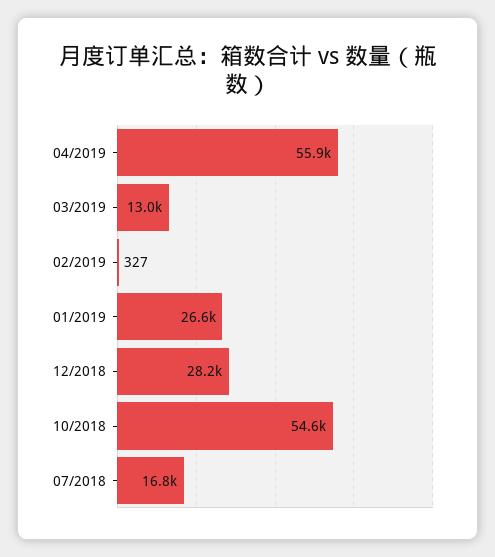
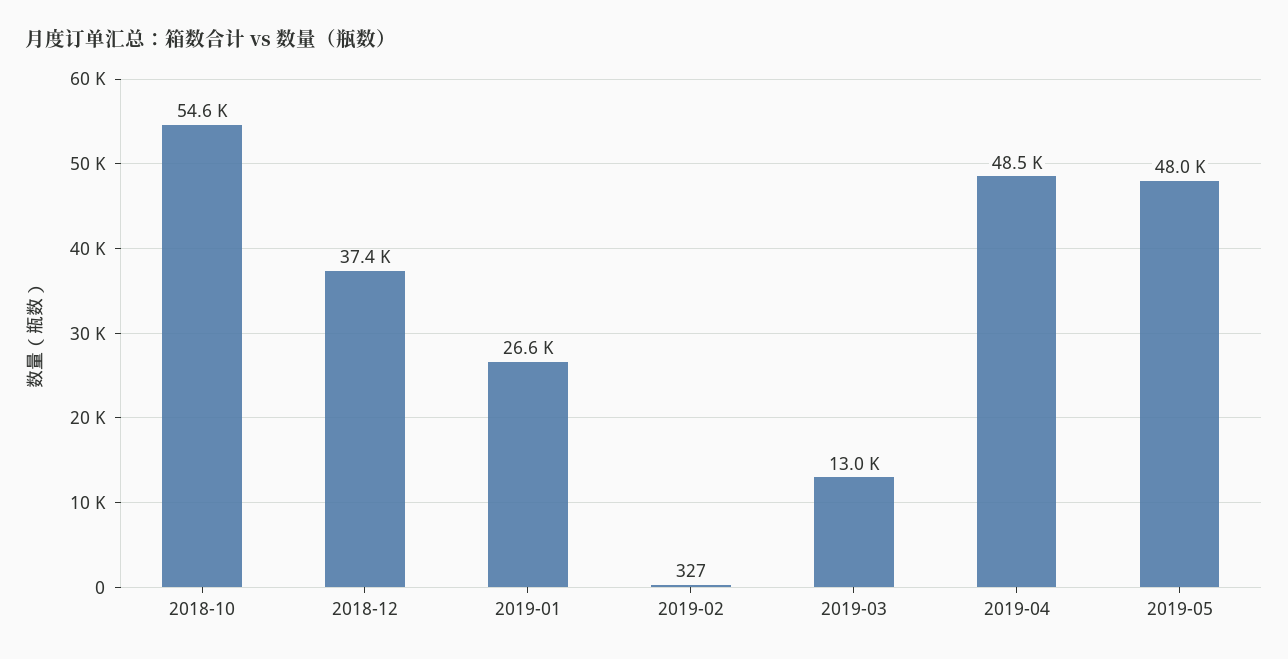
04/2019: 55900 -> 48500
12/2018: 28200 -> 37400
07/2018: 16800 -> none
2019-05: none -> 48000

